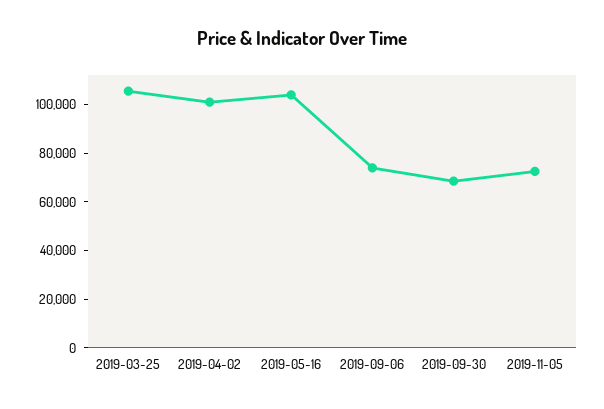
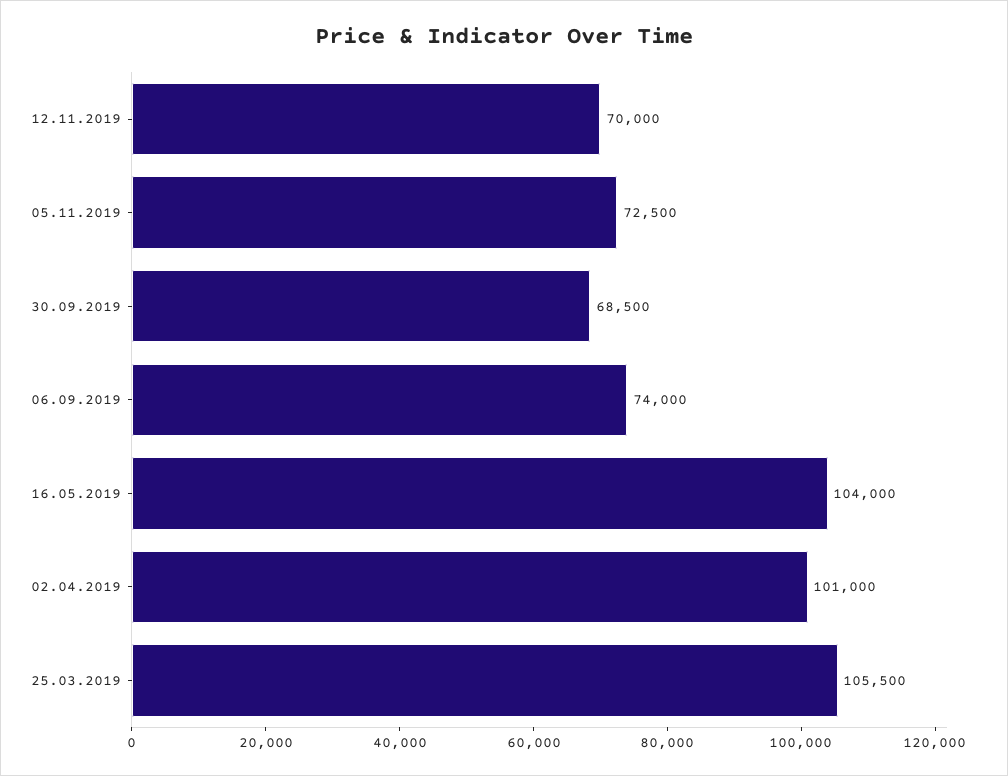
12.11.2019: none -> 70000

